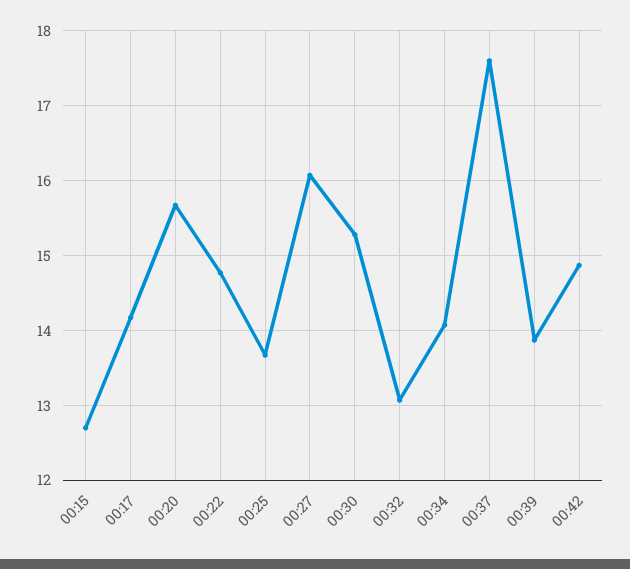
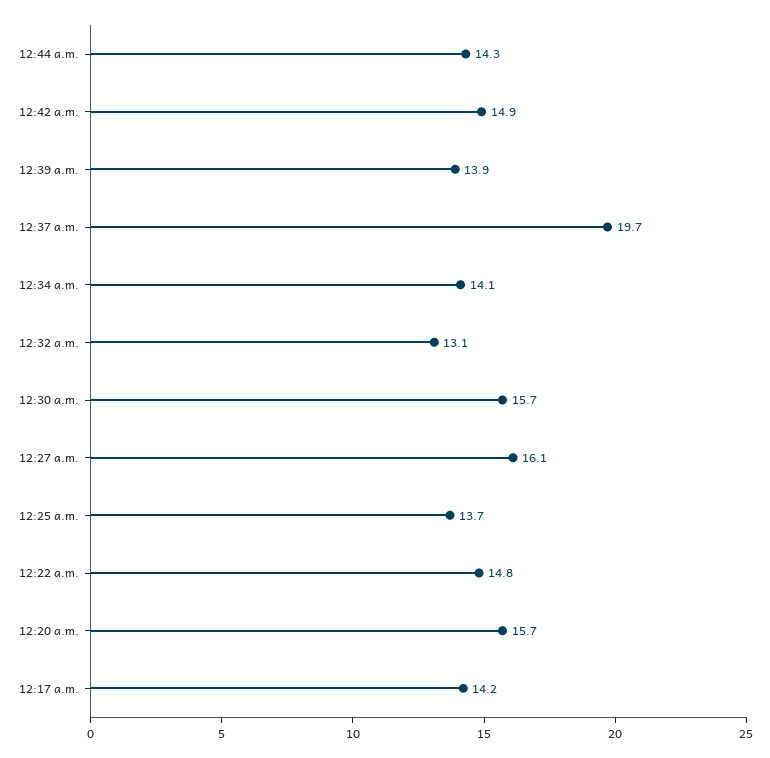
00:15: 12.7 -> none
00:30: 15.3 -> 15.7
00:37: 17.6 -> 19.7
12:44 a.m.: none -> 14.3

